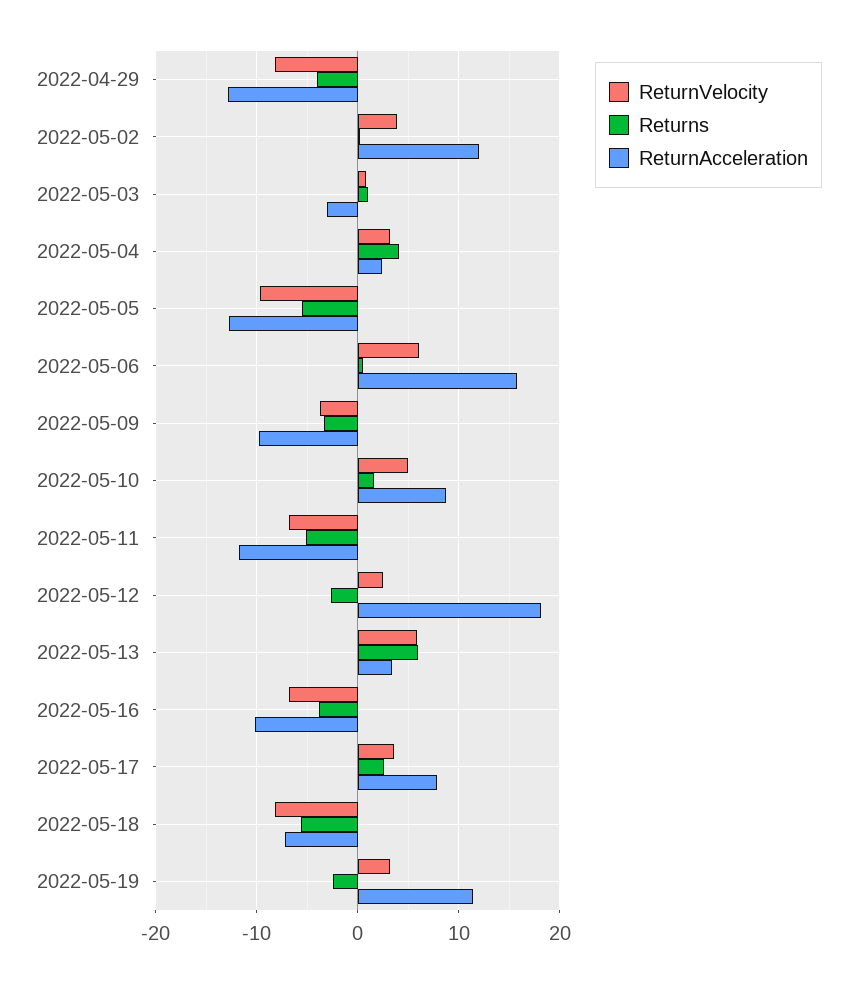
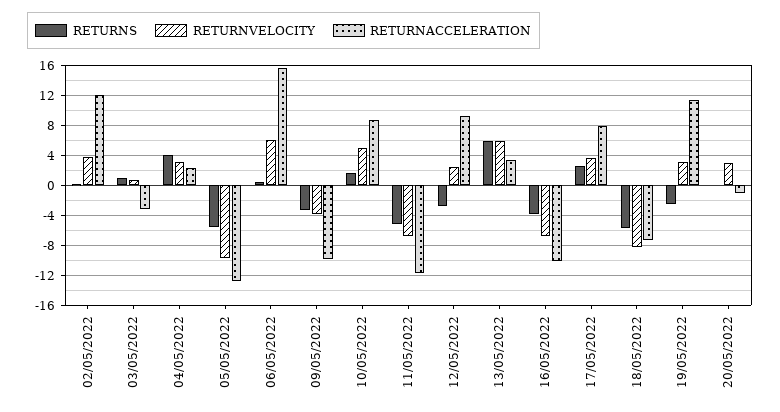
ReturnVelocity, 2022-04-29: -8 -> none
Returns, 2022-04-29: -4 -> none
ReturnAcceleration, 2022-04-29: -13 -> none
ReturnAcceleration, 2022-05-12: 18 -> 9
Returns, 20/05/2022: none -> 0
ReturnVelocity, 20/05/2022: none -> 3
ReturnAcceleration, 20/05/2022: none -> -1

